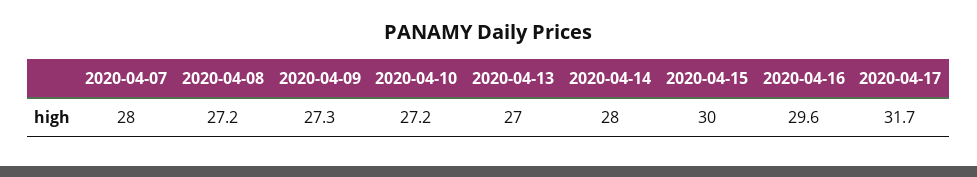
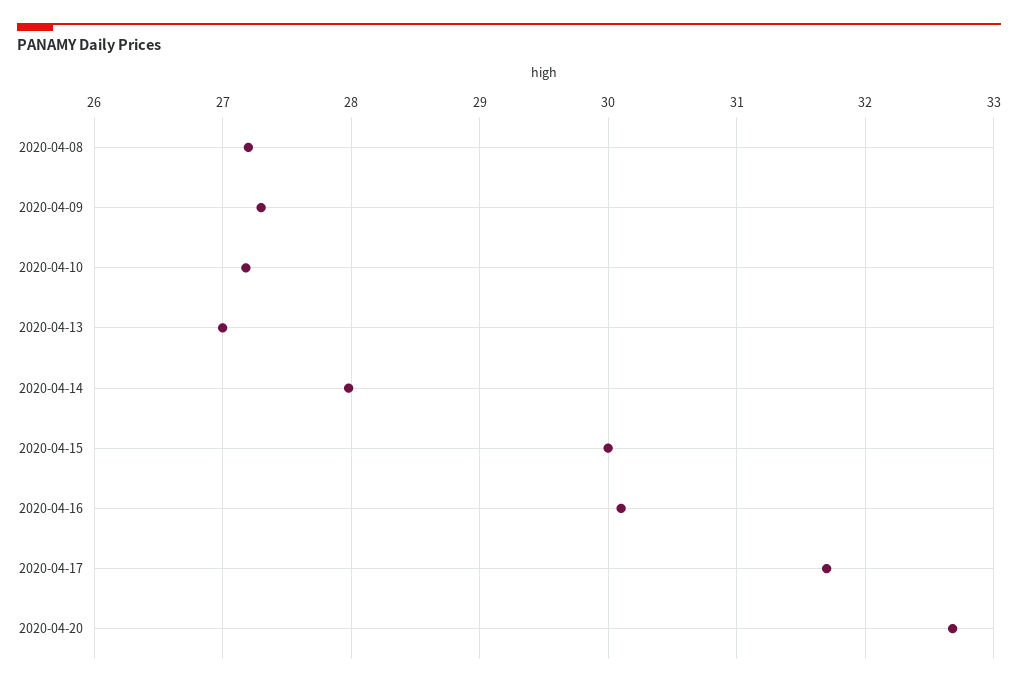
2020-04-07: 28 -> none
2020-04-16: 29.6 -> 30.1
2020-04-20: none -> 32.7

